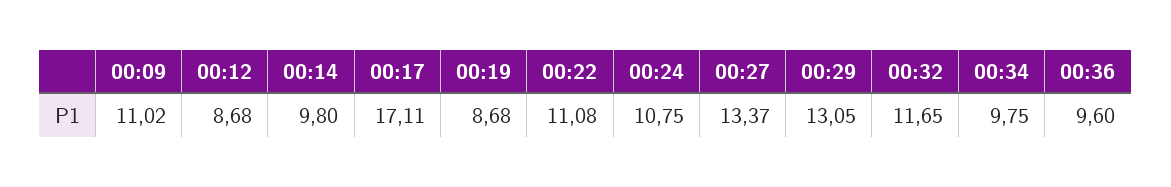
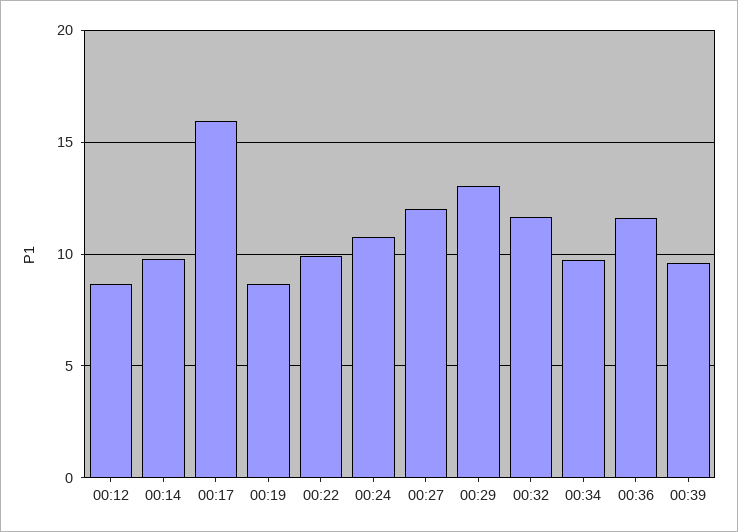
00:09: 11.02 -> none
00:17: 17.11 -> 16
00:22: 11.08 -> 10
00:27: 13.37 -> 12
00:36: 9.6 -> 11.5
00:39: none -> 9.5

